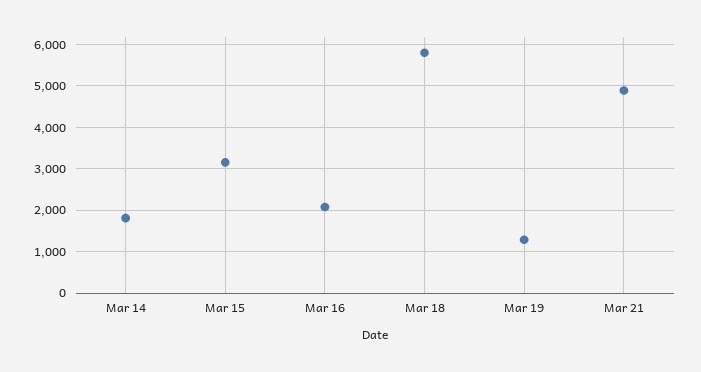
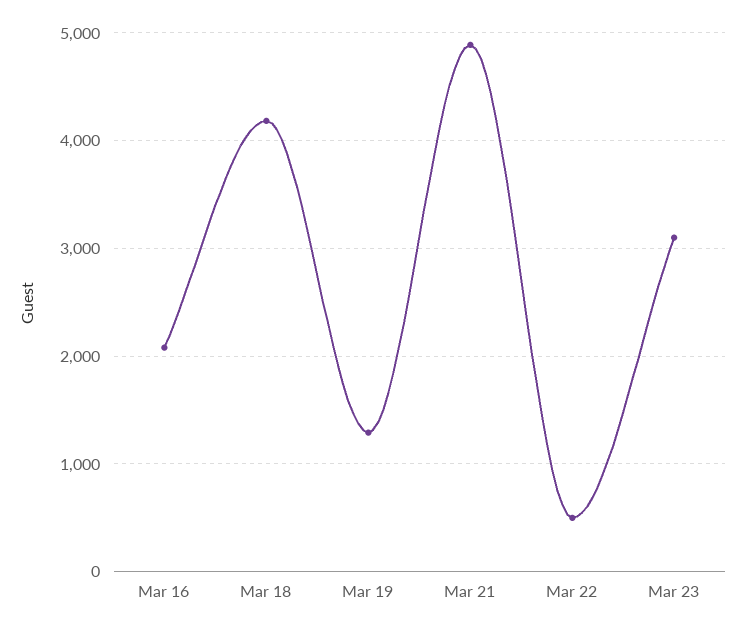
Mar 14: 1800 -> none
Mar 15: 3200 -> none
Mar 18: 5800 -> 4200
Mar 22: none -> 500
Mar 23: none -> 3100

